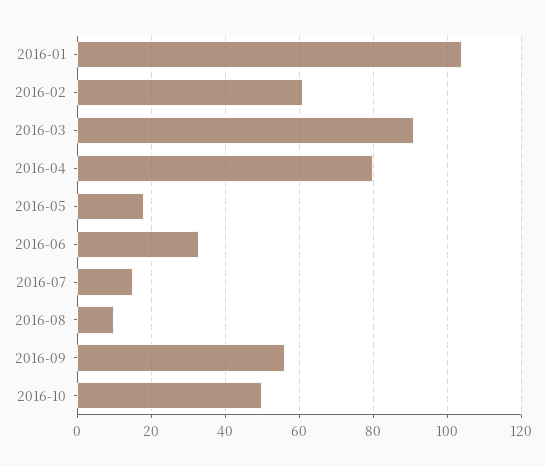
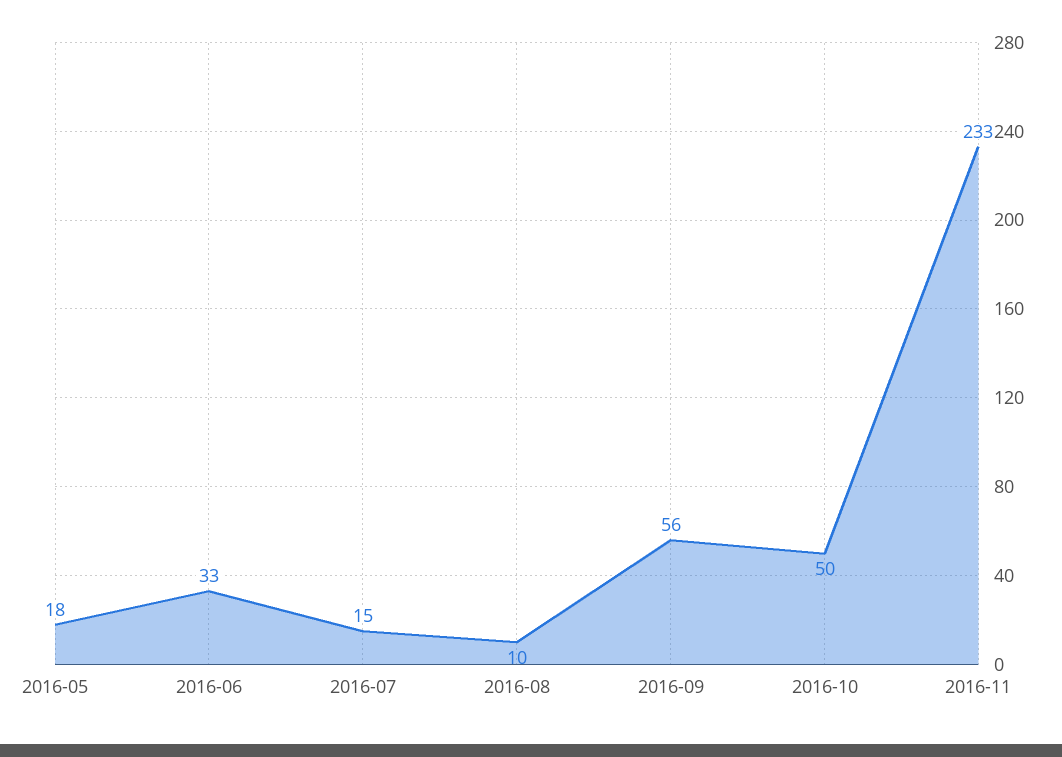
2016-01: 105 -> none
2016-02: 60 -> none
2016-03: 90 -> none
2016-04: 80 -> none
2016-11: none -> 233

